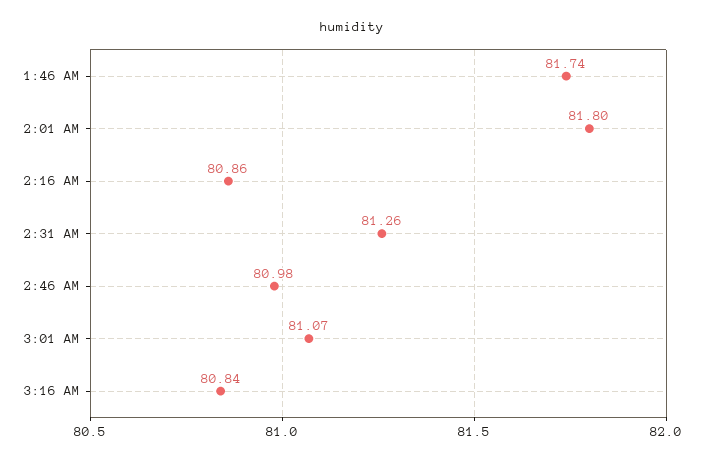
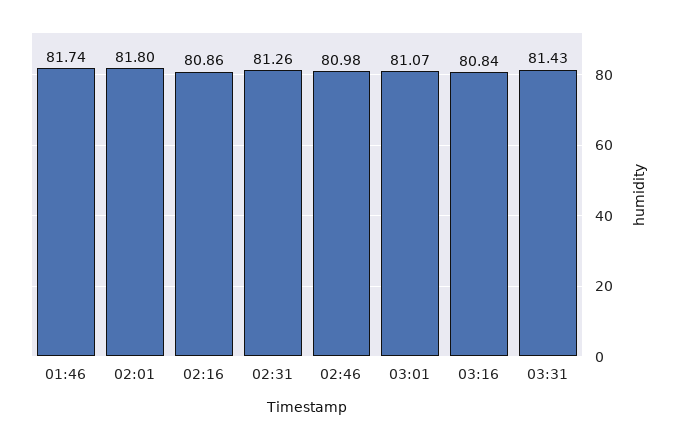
03:31: none -> 81.43

